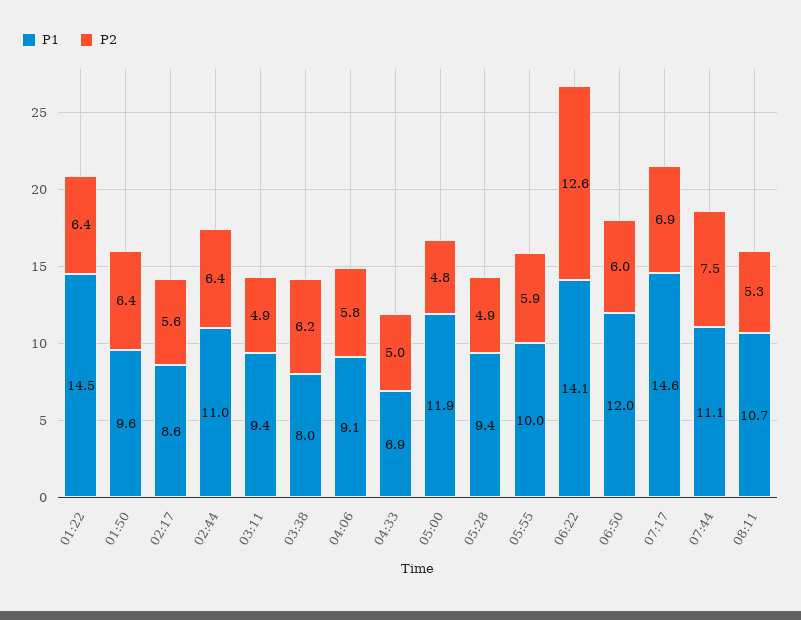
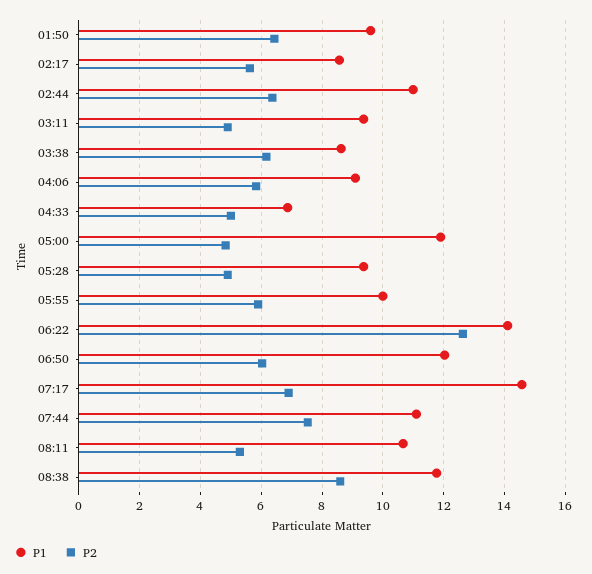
P1, 01:22: 14.5 -> none
P2, 01:22: 6.4 -> none
P1, 03:38: 8 -> 8.6
P1, 08:38: none -> 11.8
P2, 08:38: none -> 8.6

